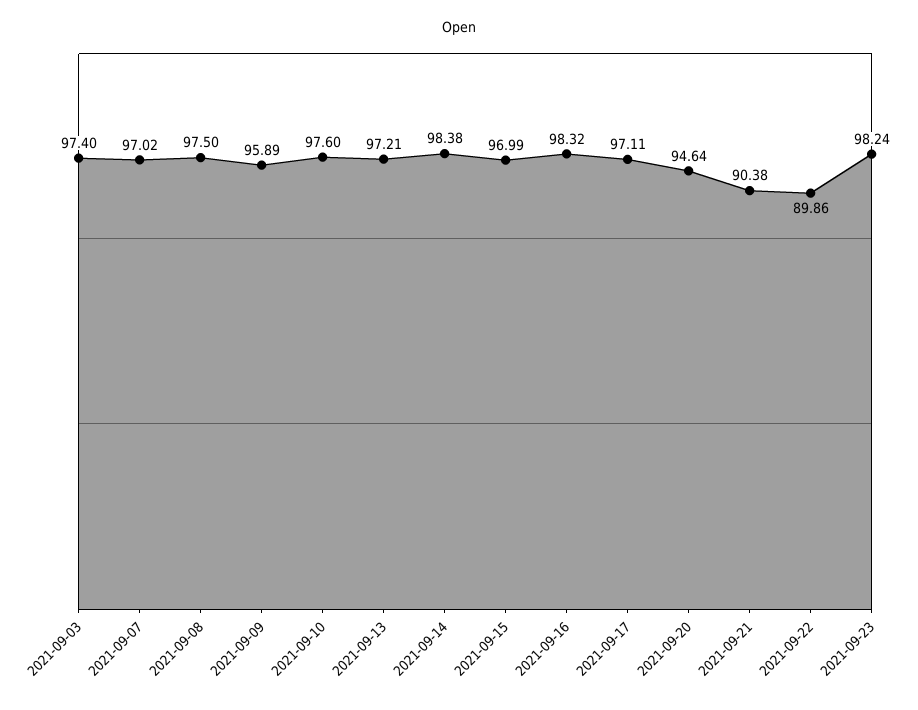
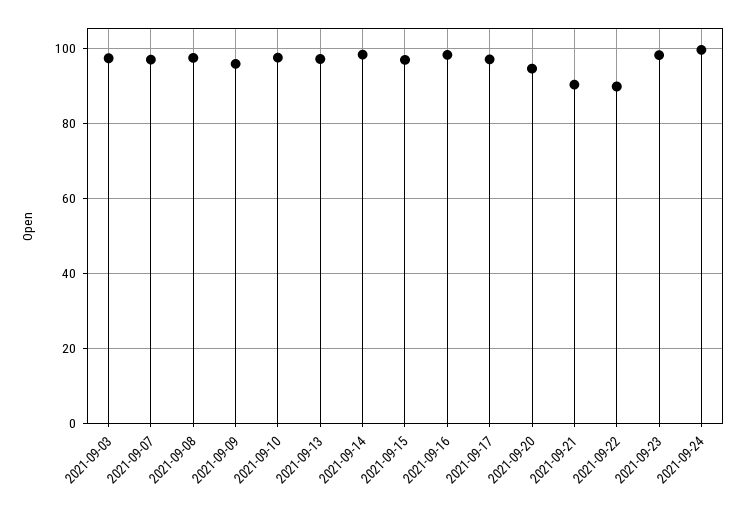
2021-09-24: none -> 100

